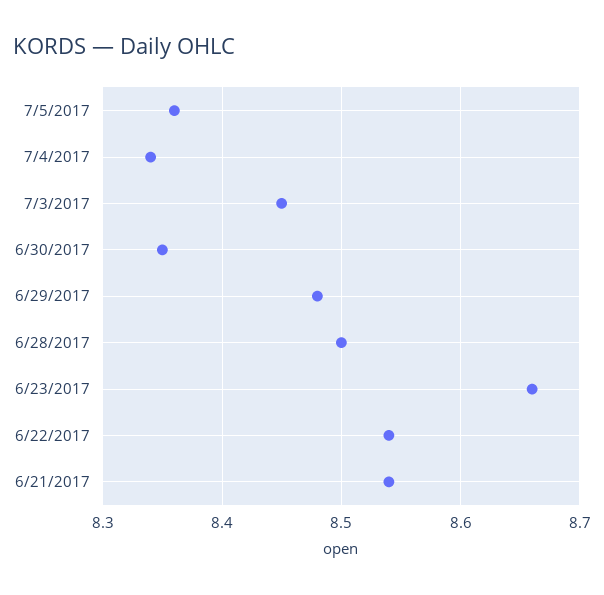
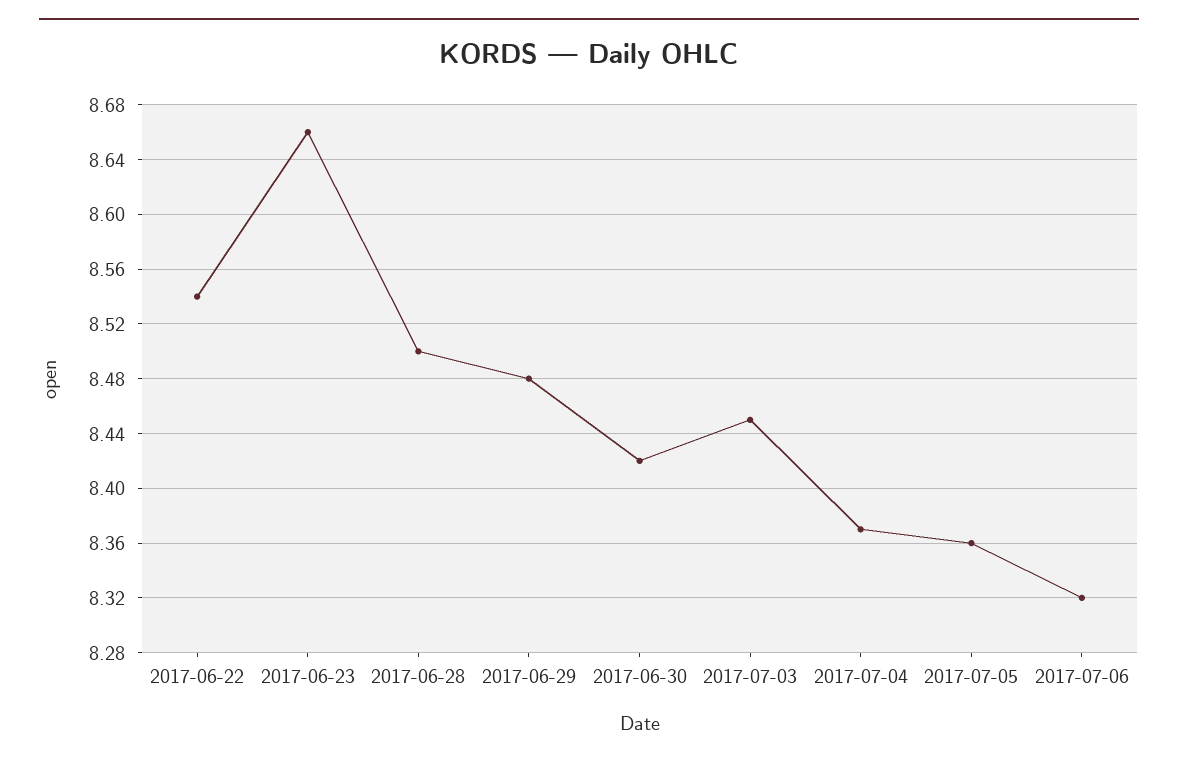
7/4/2017: 8.34 -> 8.37
6/30/2017: 8.35 -> 8.42
6/21/2017: 8.54 -> none
2017-07-06: none -> 8.32

